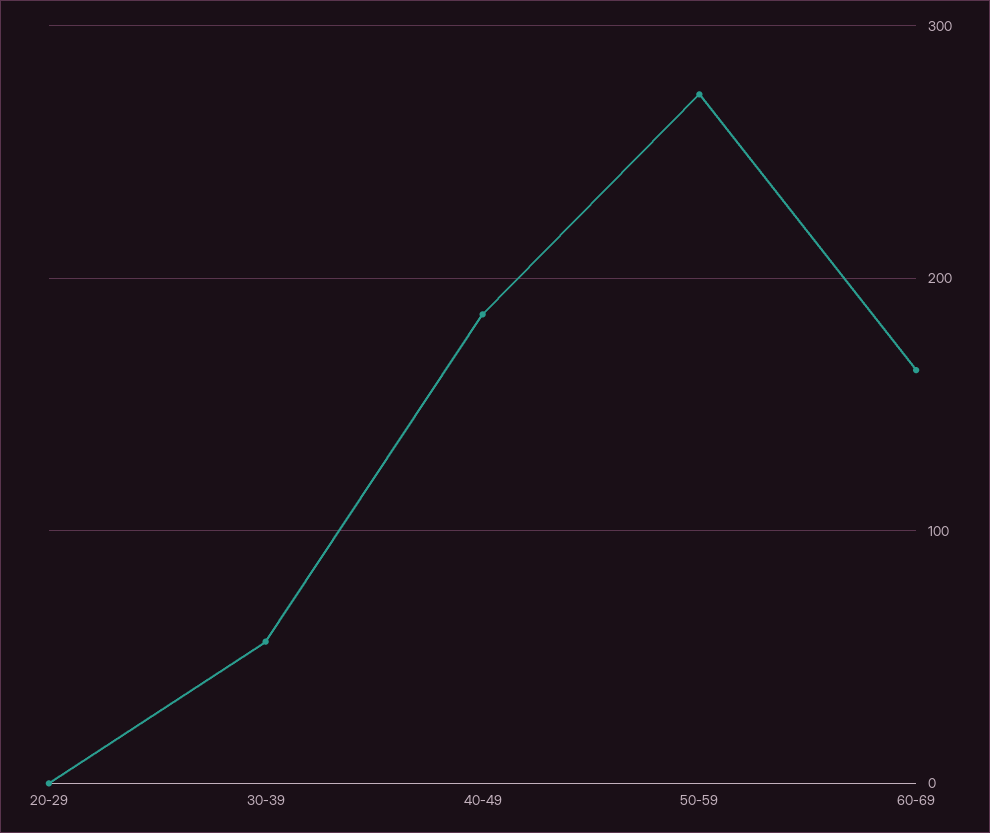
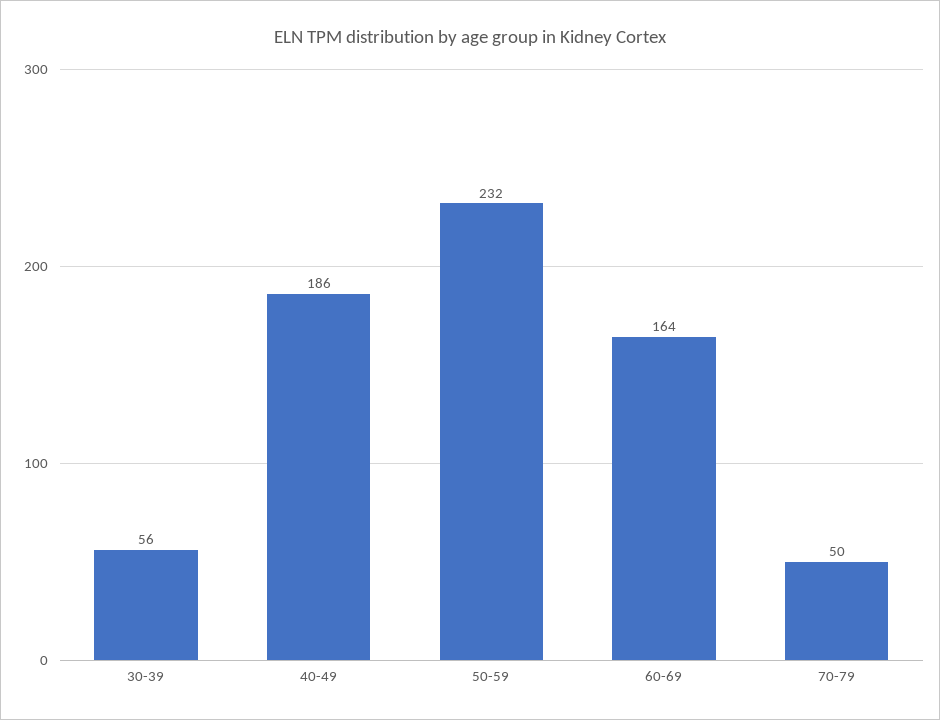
20-29: 0 -> none
50-59: 270 -> 232
70-79: none -> 50

